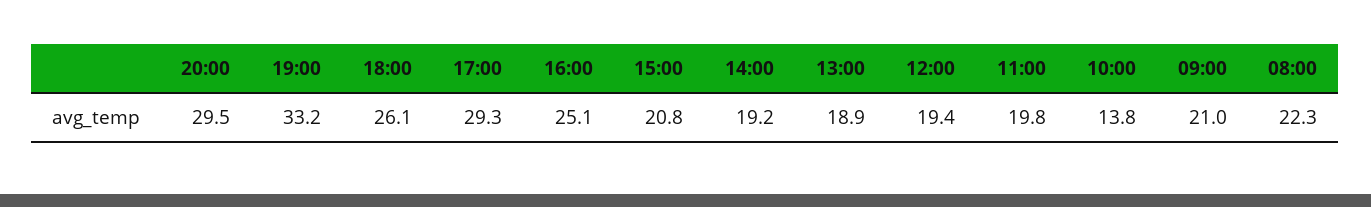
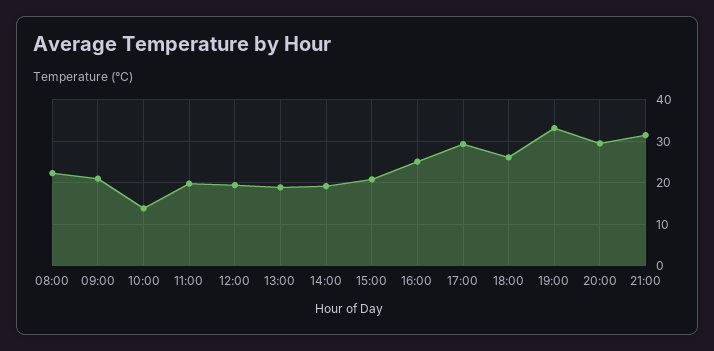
21:00: none -> 32

